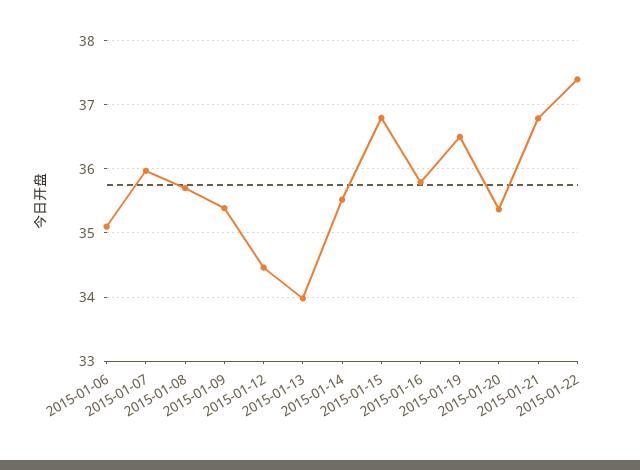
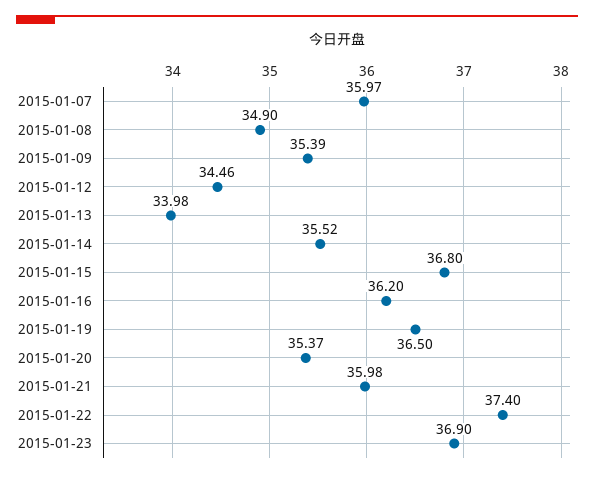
2015-01-06: 35.1 -> none
2015-01-08: 35.7 -> 34.9
2015-01-16: 35.8 -> 36.2
2015-01-21: 36.8 -> 35.98
2015-01-23: none -> 36.9

